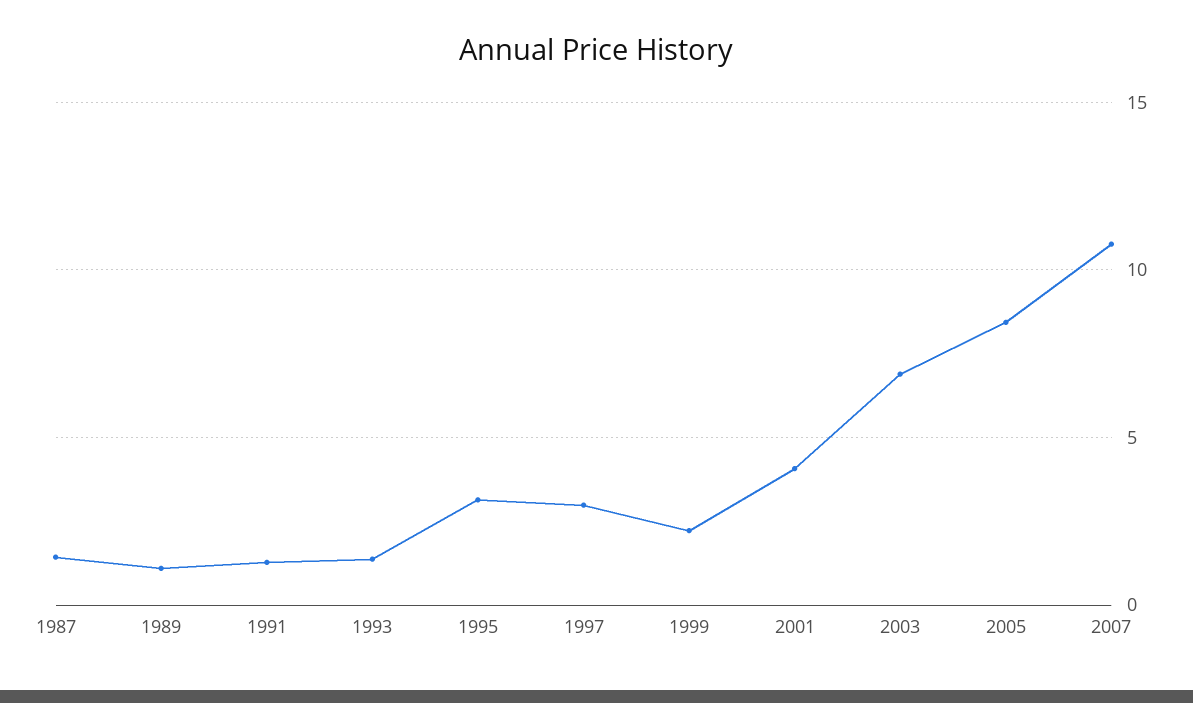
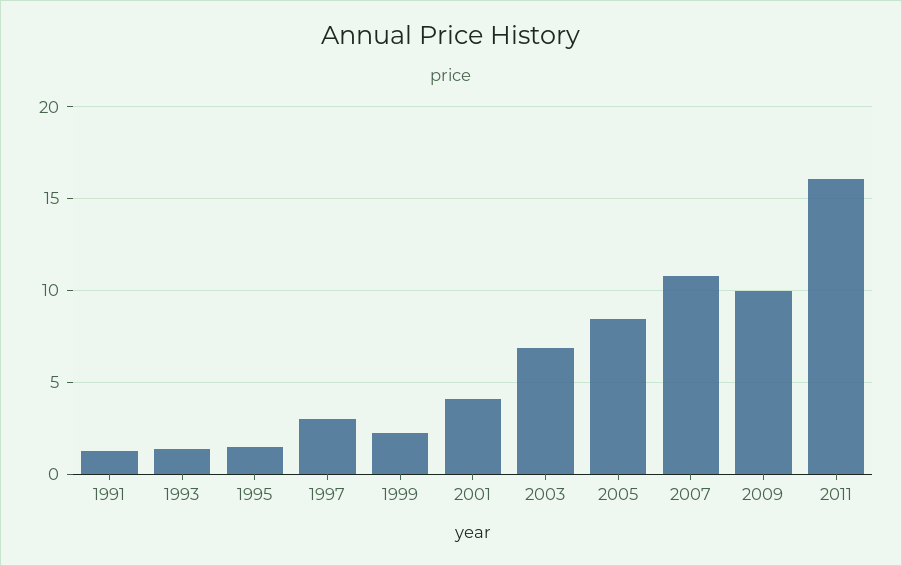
1987: 1.5 -> none
1989: 1 -> none
1995: 3 -> 1.5
2009: none -> 10
2011: none -> 16

